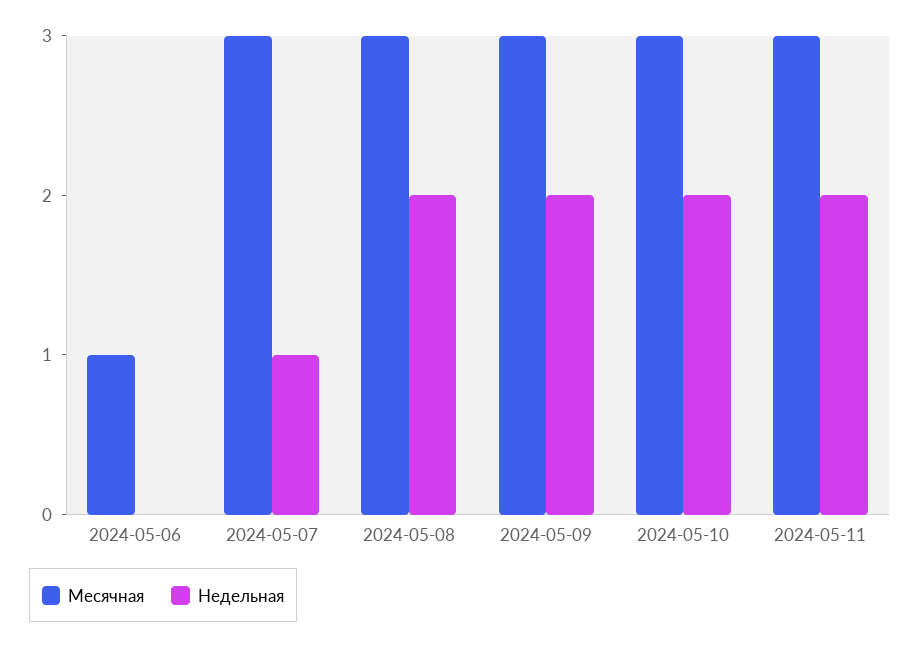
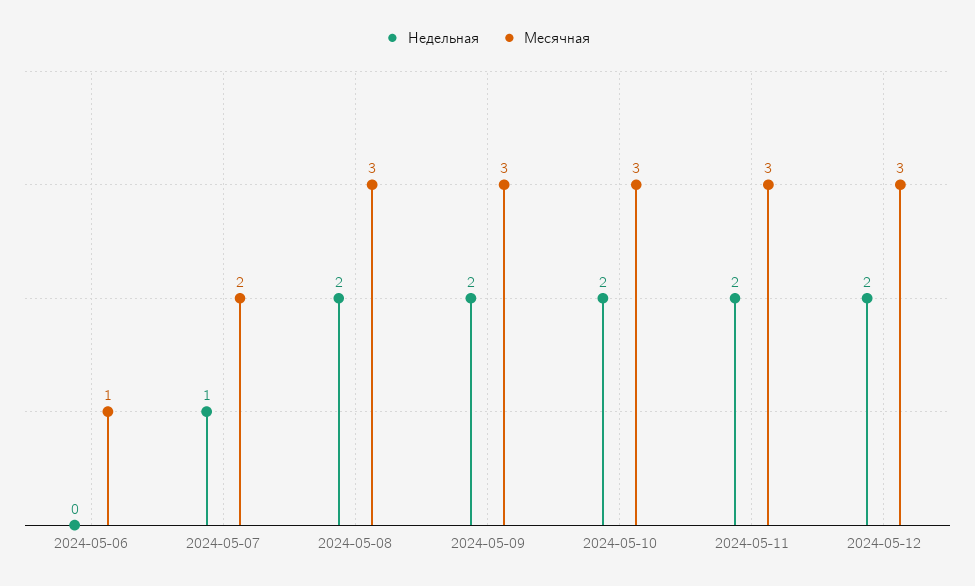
Месячная, 2024-05-07: 3 -> 2
Недельная, 2024-05-12: none -> 2
Месячная, 2024-05-12: none -> 3

